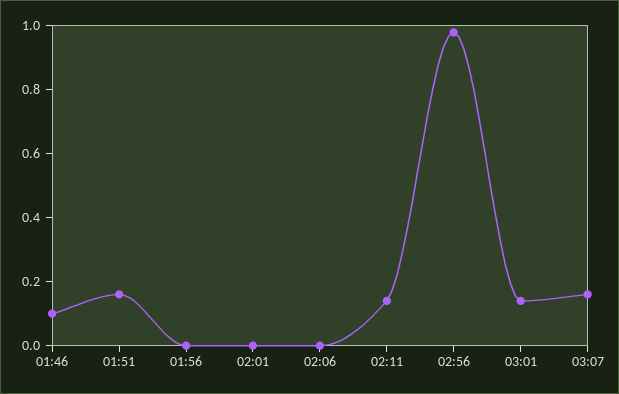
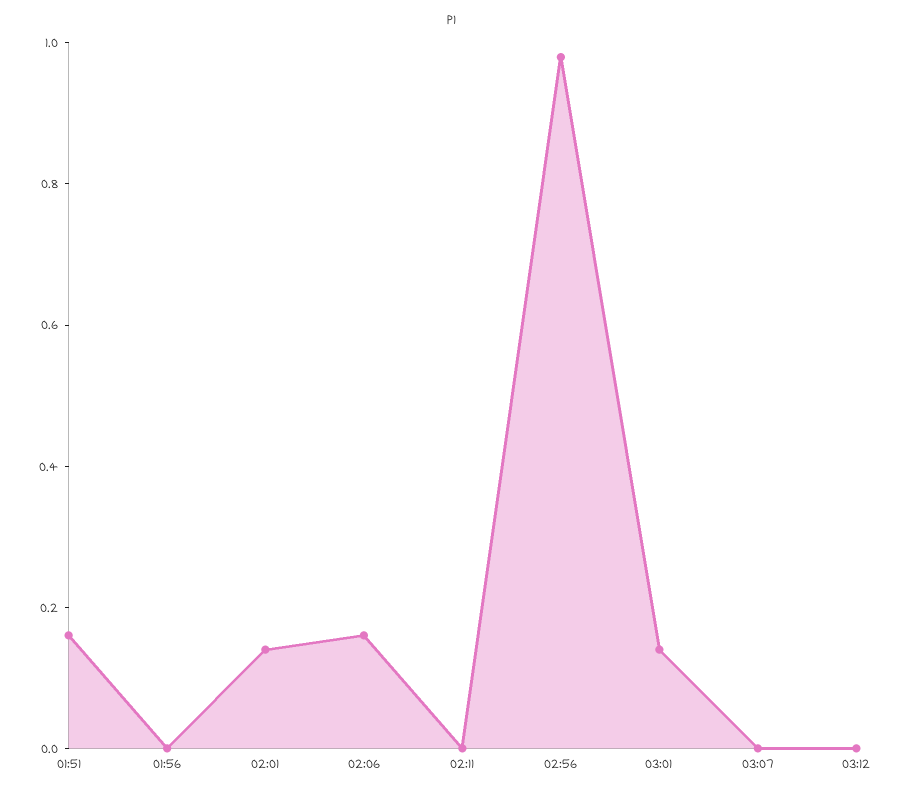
01:46: 0.1 -> none
02:01: 0 -> 0.15
02:06: 0 -> 0.15
02:11: 0.15 -> 0
03:07: 0.15 -> 0
03:12: none -> 0

